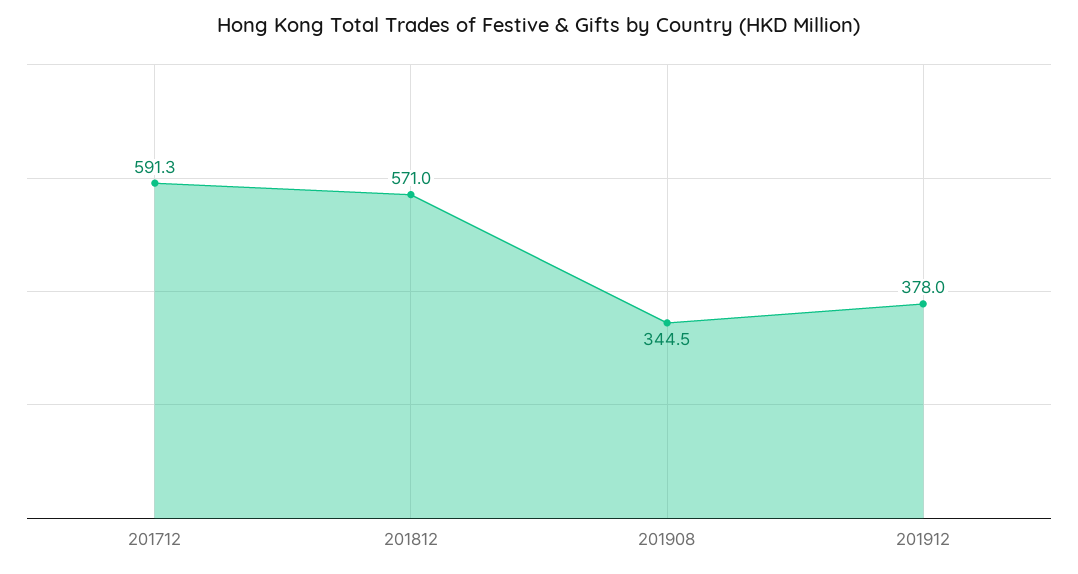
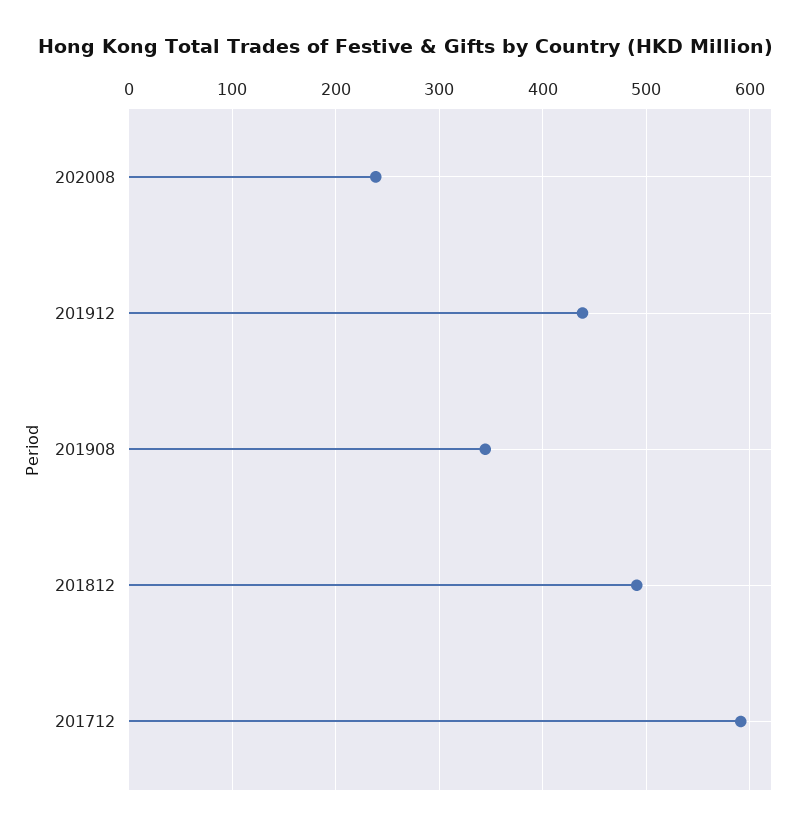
201812: 571 -> 490
201912: 378 -> 440
202008: none -> 240

